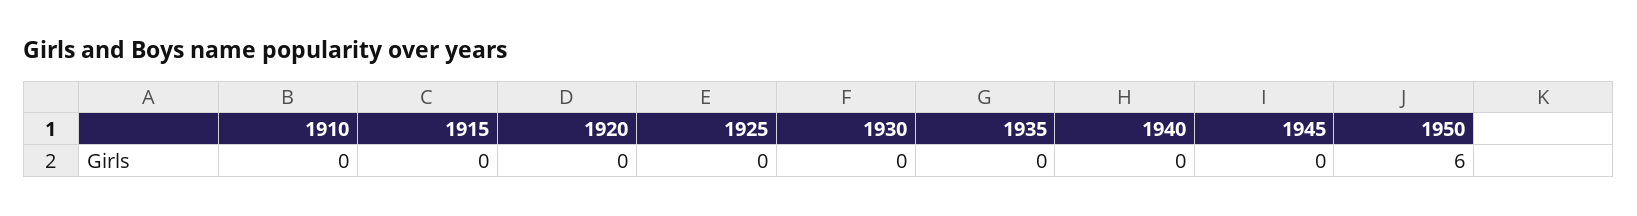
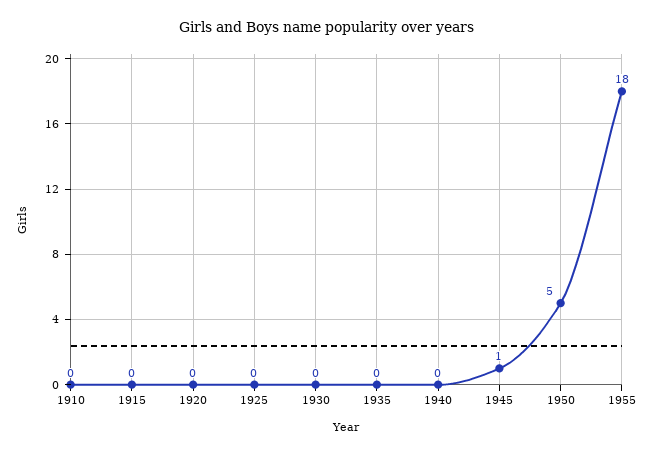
1945: 0 -> 1
1950: 6 -> 5
1955: none -> 18

